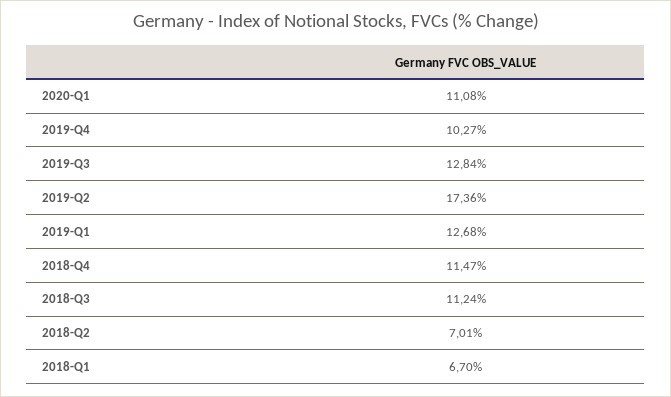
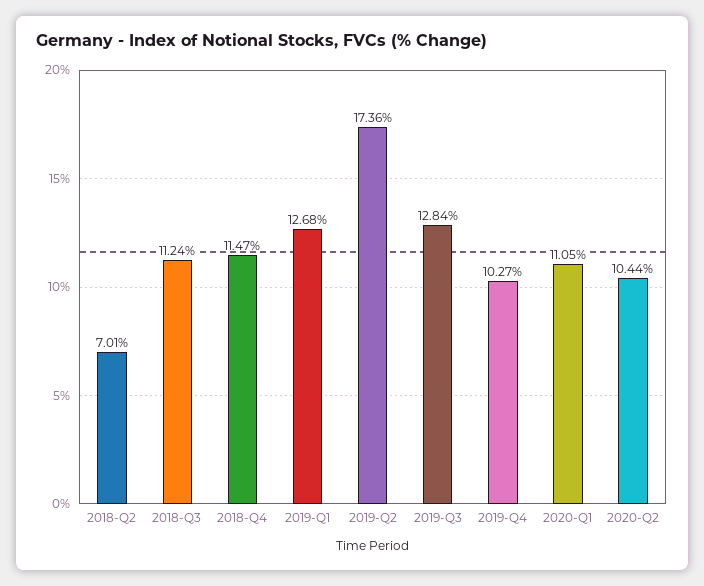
2020-Q1: 11.08 -> 11.05
2018-Q1: 6.7 -> none
2020-Q2: none -> 10.44

